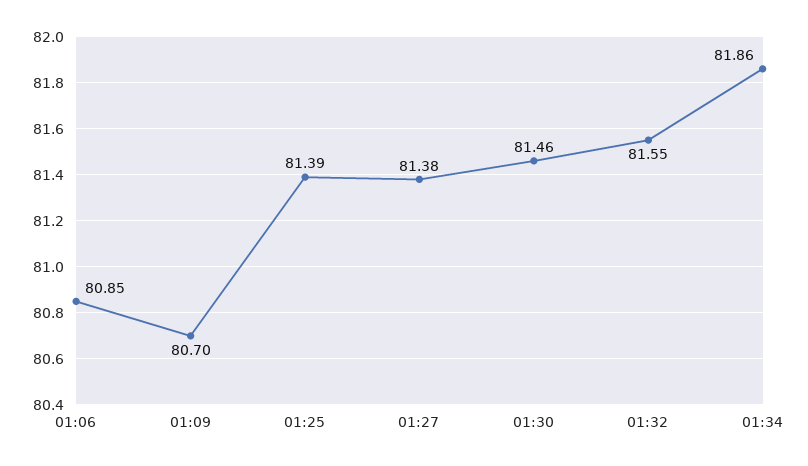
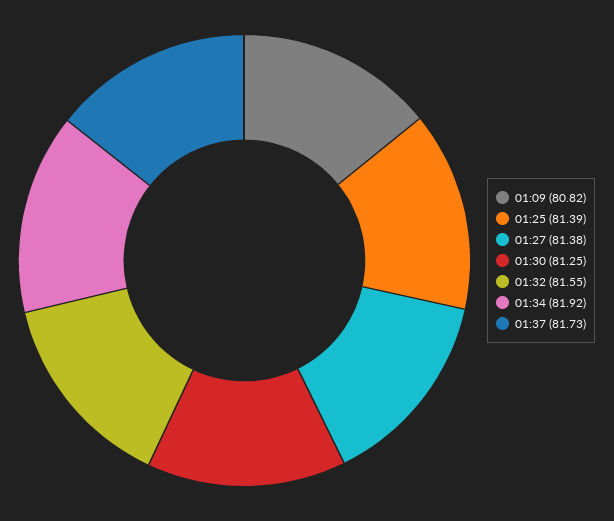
01:06: 80.85 -> none
01:09: 80.7 -> 80.82
01:30: 81.46 -> 81.25
01:34: 81.86 -> 81.92
01:37: none -> 81.73

